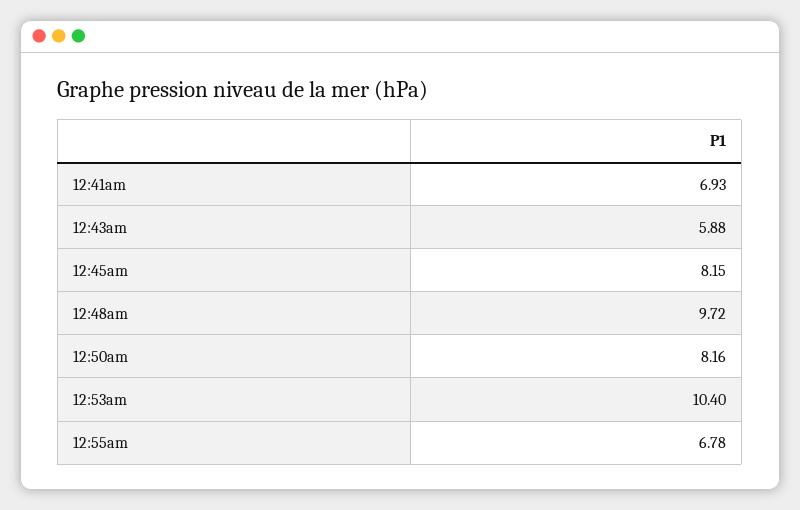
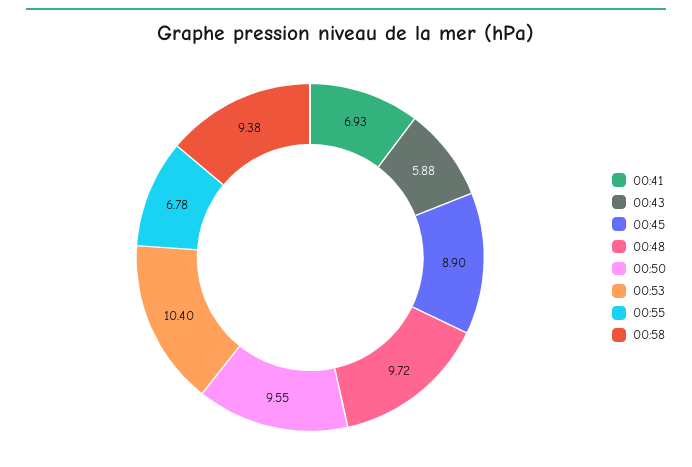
12:45am: 8.15 -> 8.9
12:50am: 8.16 -> 9.55
00:58: none -> 9.38

